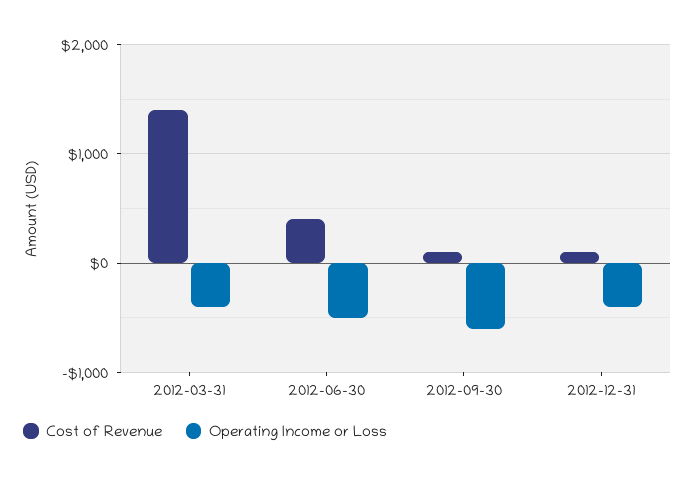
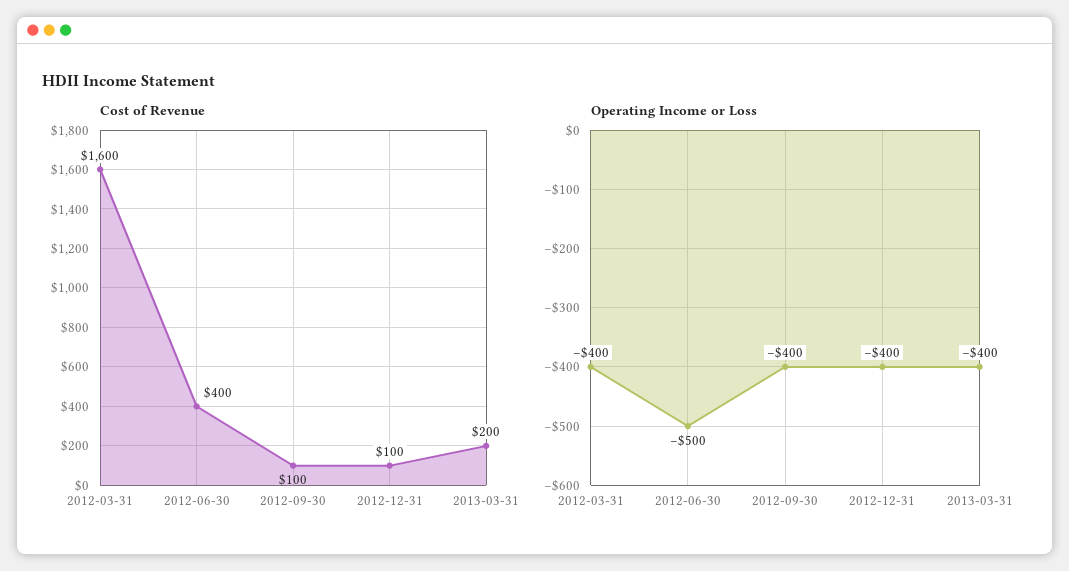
Cost of Revenue, 2012-03-31: 1400 -> 1600
Operating Income or Loss, 2012-09-30: -600 -> -400
Cost of Revenue, 2013-03-31: none -> 200
Operating Income or Loss, 2013-03-31: none -> -400

